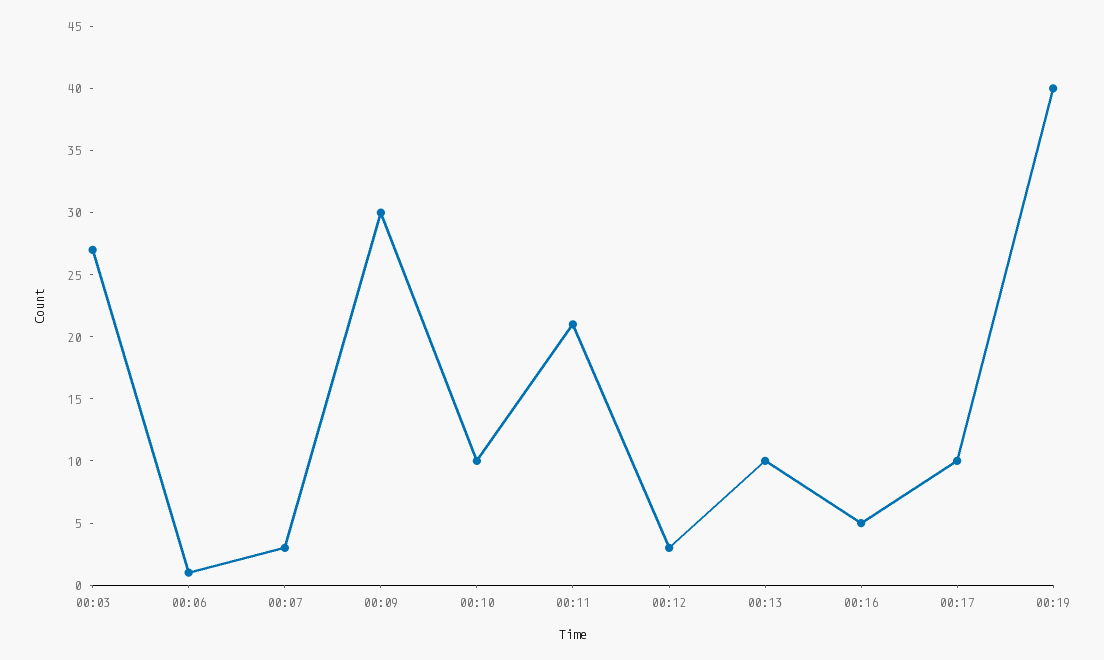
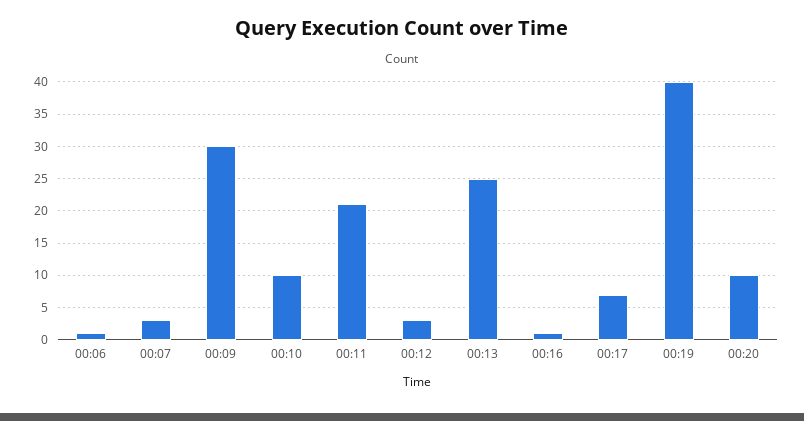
00:03: 27 -> none
00:13: 10 -> 25
00:16: 5 -> 1
00:17: 10 -> 7
00:20: none -> 10

